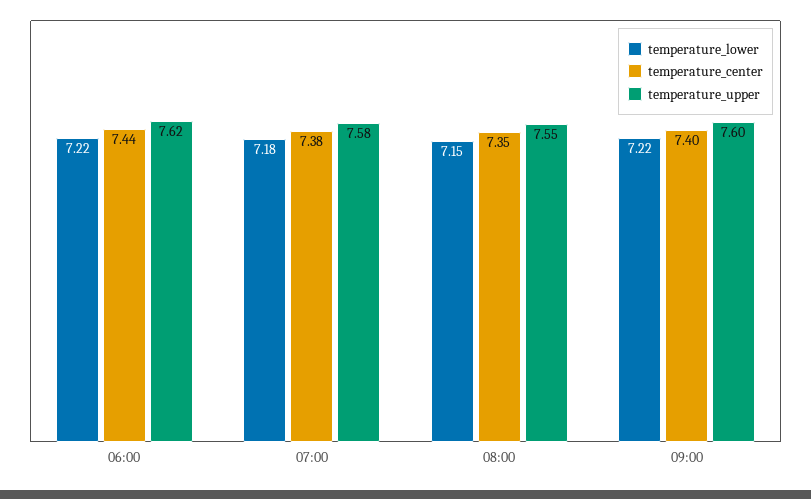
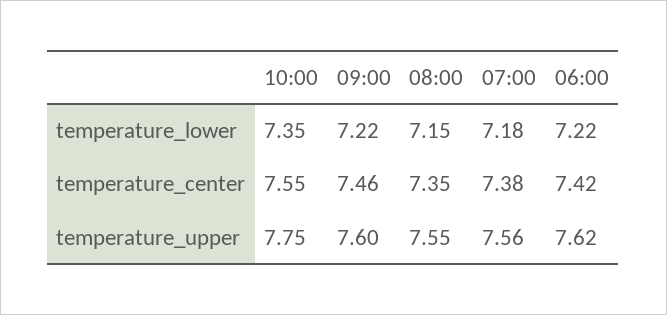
temperature_center, 06:00: 7.44 -> 7.42
temperature_upper, 07:00: 7.58 -> 7.56
temperature_center, 09:00: 7.4 -> 7.46
temperature_lower, 10:00: none -> 7.35
temperature_center, 10:00: none -> 7.55
temperature_upper, 10:00: none -> 7.75

